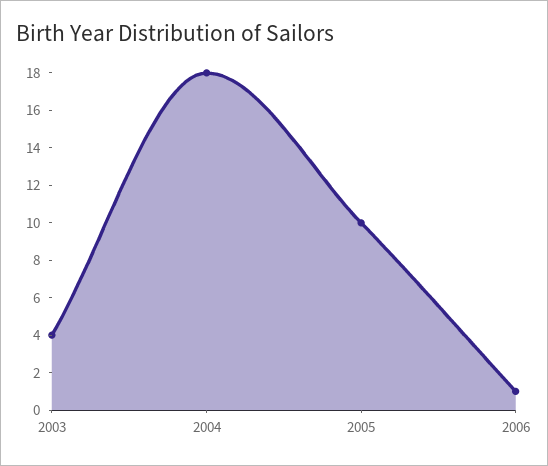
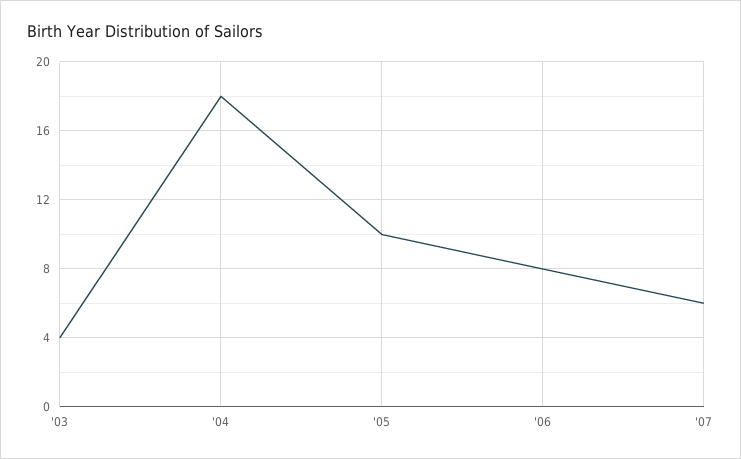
2006: 1 -> 8
'07: none -> 6

